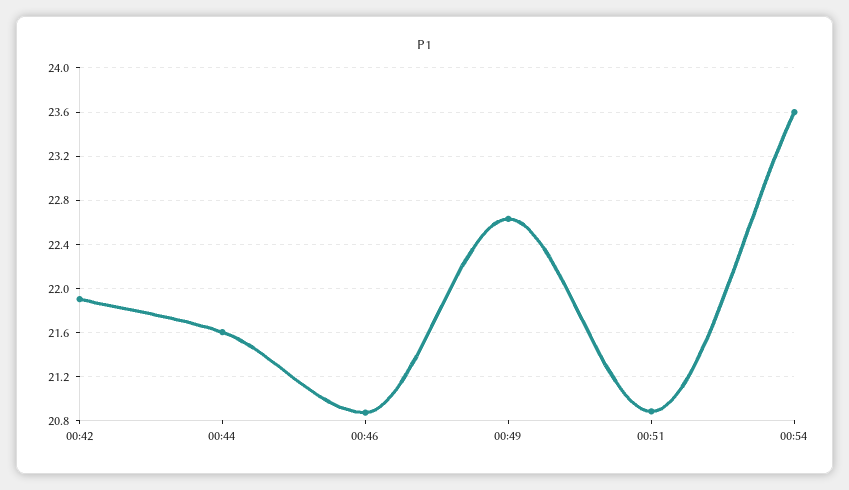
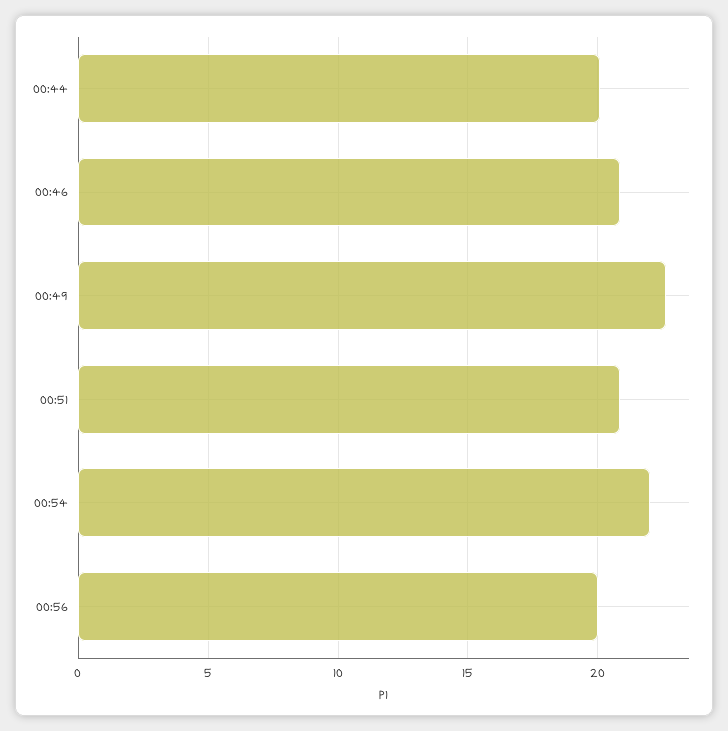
00:42: 21.9 -> none
00:44: 21.6 -> 20
00:54: 23.6 -> 22
00:56: none -> 20

